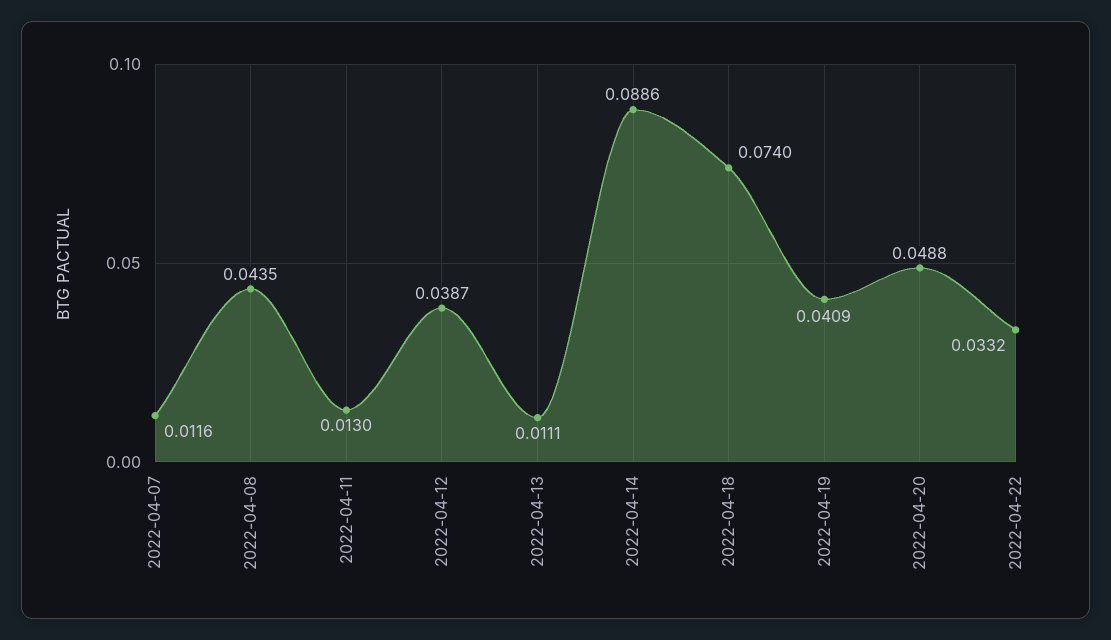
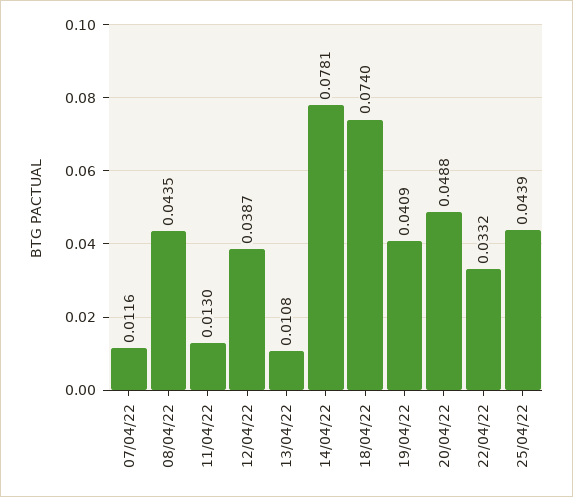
2022-04-13: 0.0111 -> 0.0108
2022-04-14: 0.0886 -> 0.0781
25/04/22: none -> 0.0439

